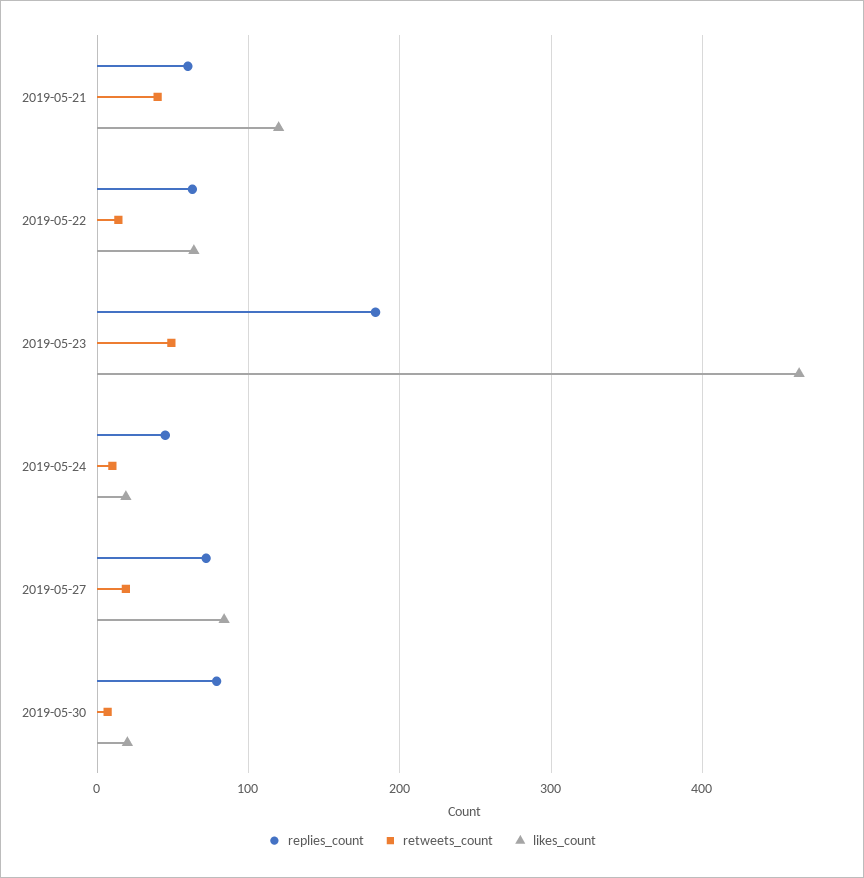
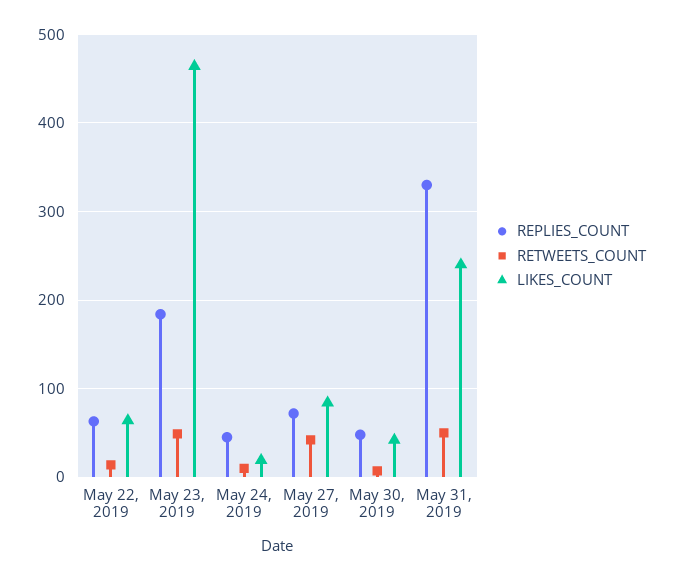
replies_count, 2019-05-21: 60 -> none
retweets_count, 2019-05-21: 40 -> none
likes_count, 2019-05-21: 120 -> none
retweets_count, 2019-05-27: 20 -> 40
replies_count, 2019-05-30: 80 -> 50
likes_count, 2019-05-30: 20 -> 40
replies_count, May 31, 2019: none -> 330
retweets_count, May 31, 2019: none -> 50
likes_count, May 31, 2019: none -> 240

